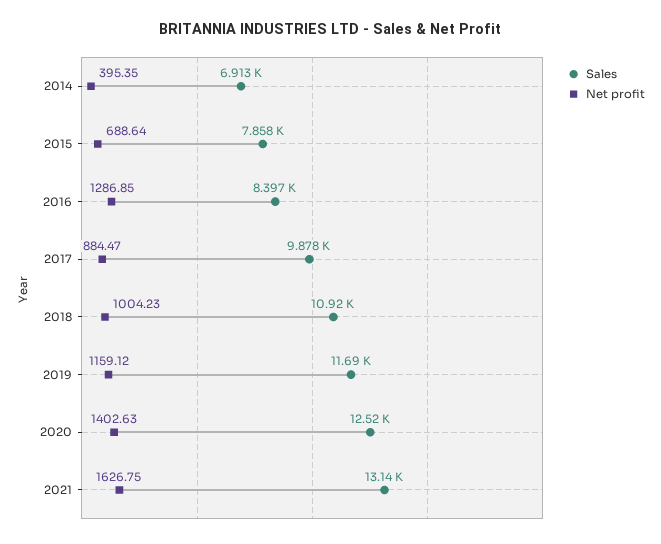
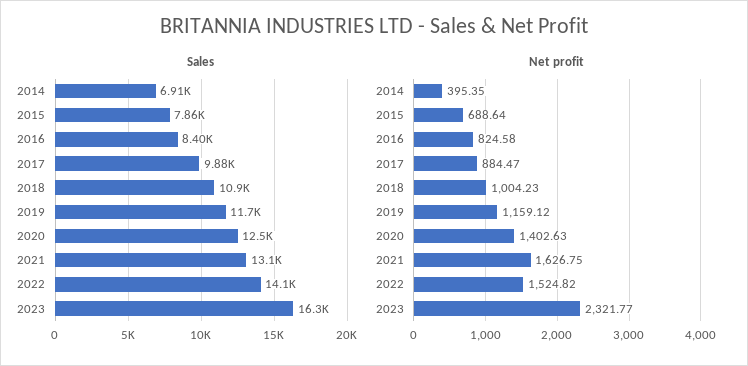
Net profit, 2016: 1286.85 -> 824.58
Sales, 2022: none -> 14100
Sales, 2023: none -> 16300
Net profit, 2022: none -> 1524.82
Net profit, 2023: none -> 2321.77

